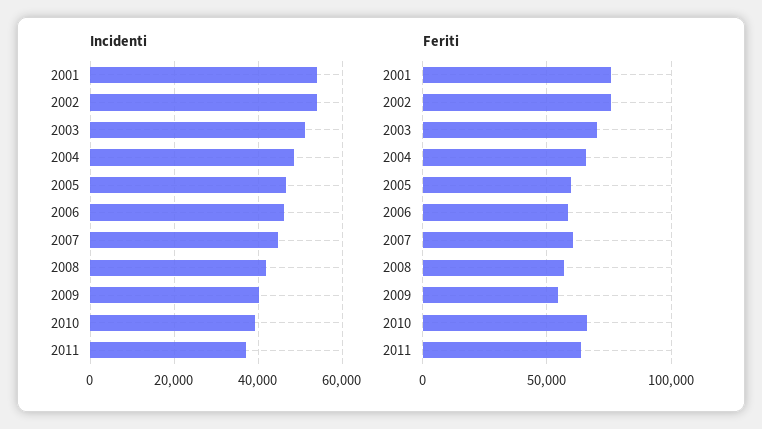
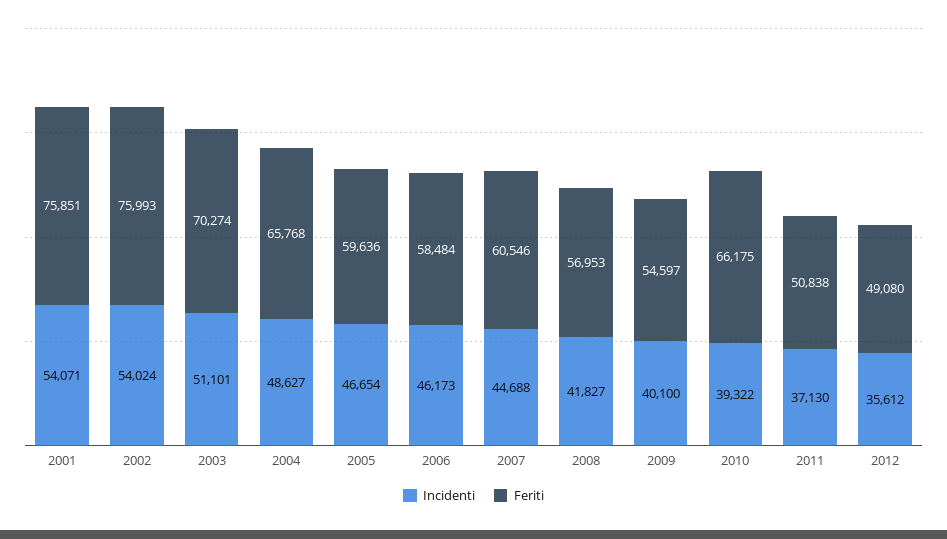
Feriti, 2011: 65000 -> 50838
Incidenti, 2012: none -> 35612
Feriti, 2012: none -> 49080

